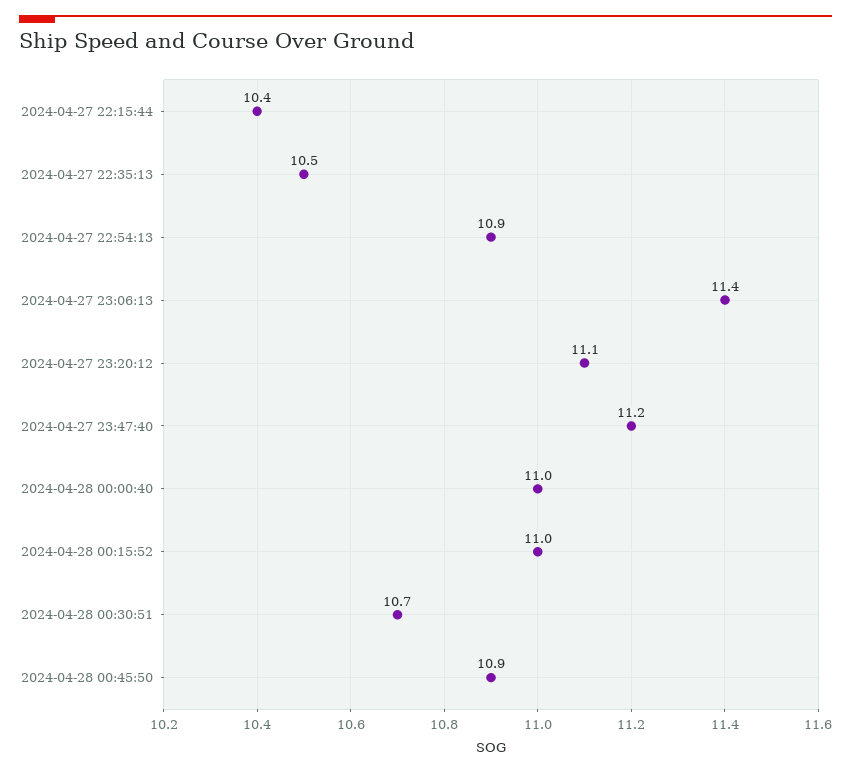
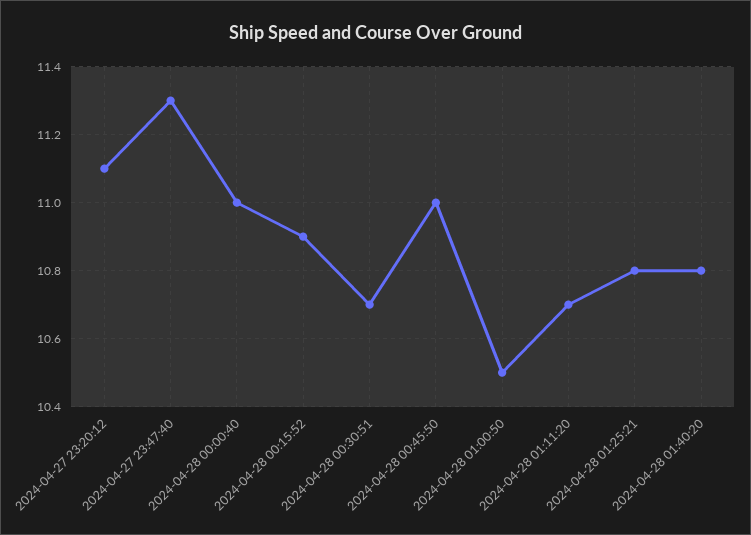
2024-04-27 22:15:44: 10.4 -> none
2024-04-27 22:35:13: 10.5 -> none
2024-04-27 22:54:13: 10.9 -> none
2024-04-27 23:06:13: 11.4 -> none
2024-04-27 23:47:40: 11.2 -> 11.3
2024-04-28 00:15:52: 11 -> 10.9
2024-04-28 00:45:50: 10.9 -> 11
2024-04-28 01:00:50: none -> 10.5
2024-04-28 01:11:20: none -> 10.7
2024-04-28 01:25:21: none -> 10.8
2024-04-28 01:40:20: none -> 10.8

